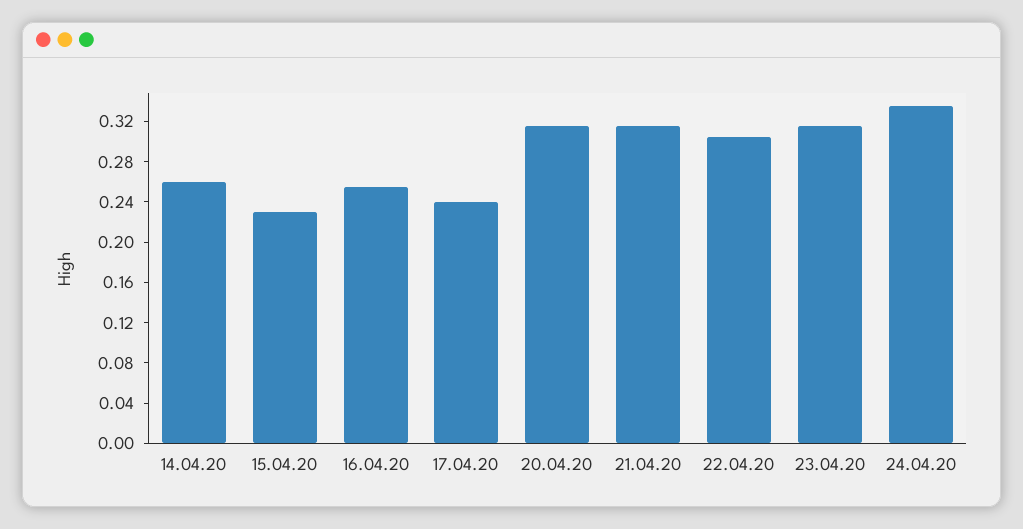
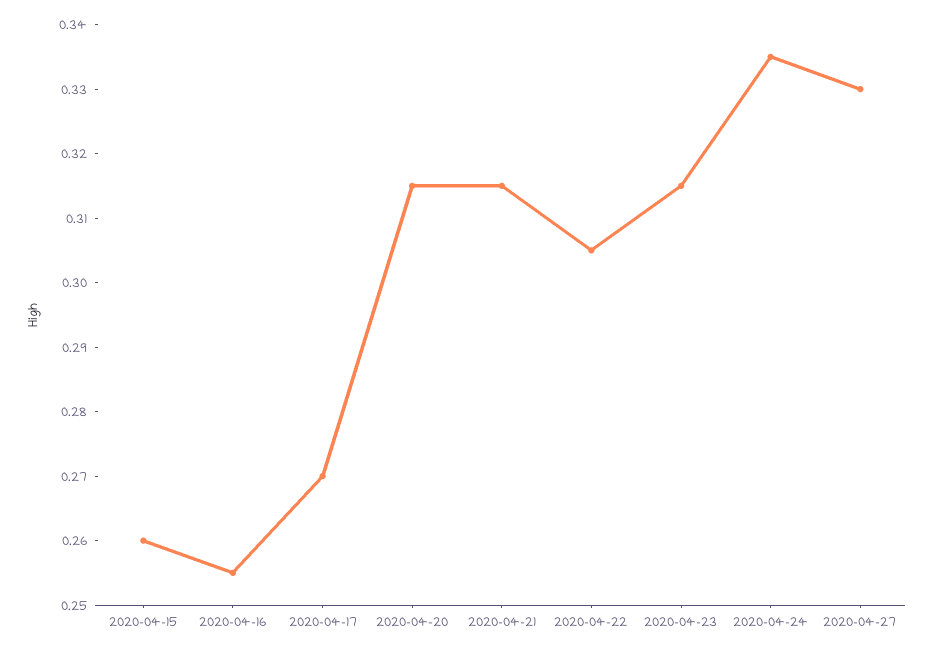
14.04.20: 0.26 -> none
15.04.20: 0.23 -> 0.26
17.04.20: 0.24 -> 0.27
2020-04-27: none -> 0.33

